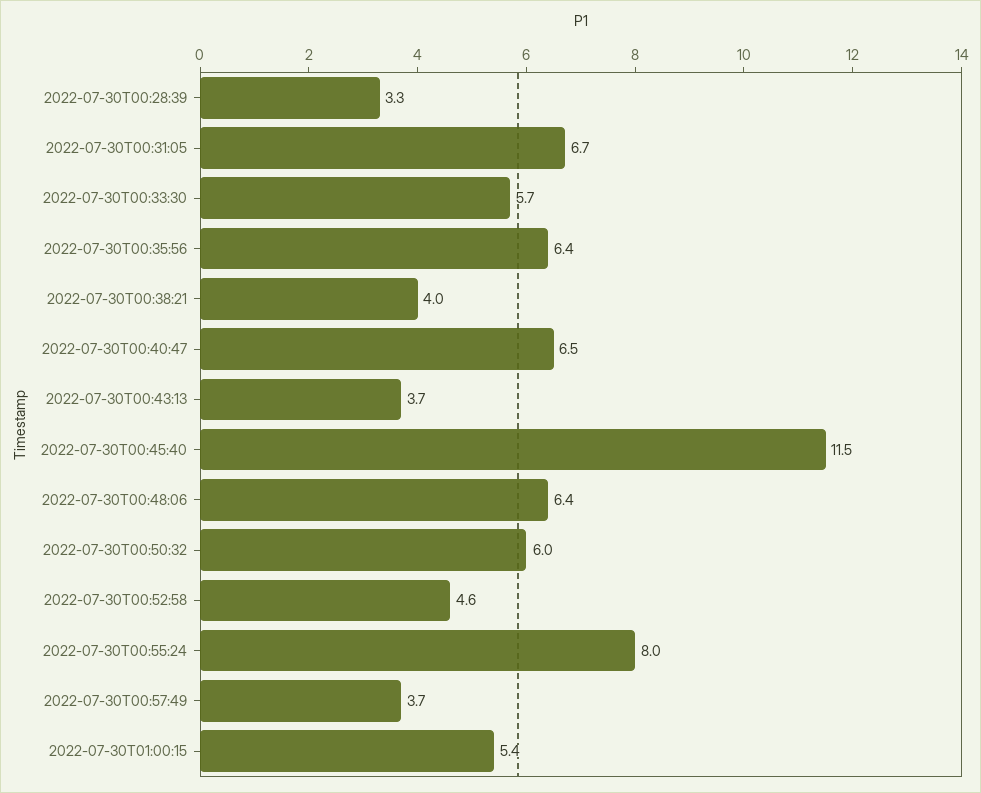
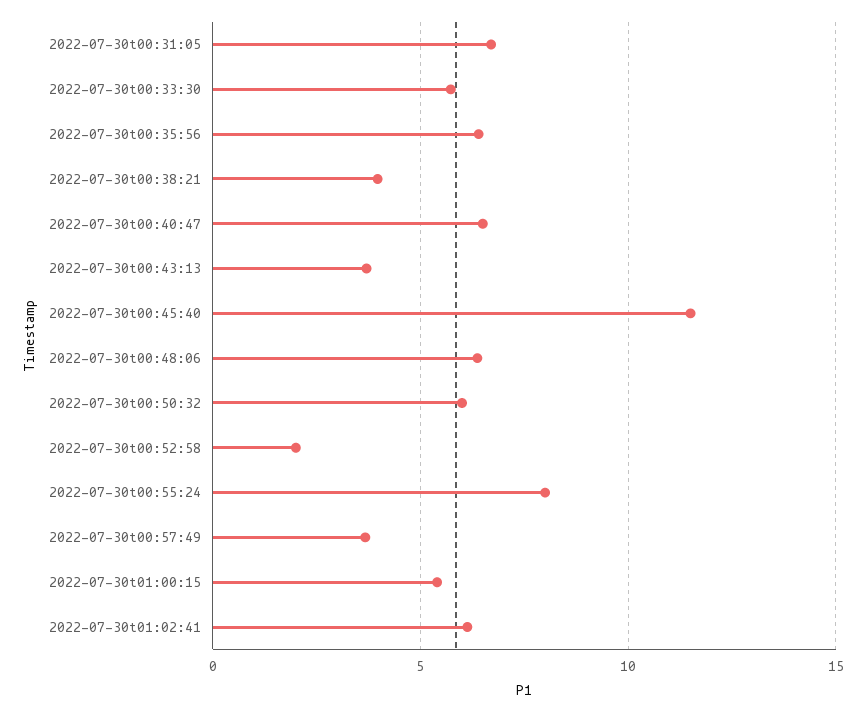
2022-07-30T00:28:39: 3.3 -> none
2022-07-30T00:52:58: 4.6 -> 2
2022-07-30t01:02:41: none -> 6

